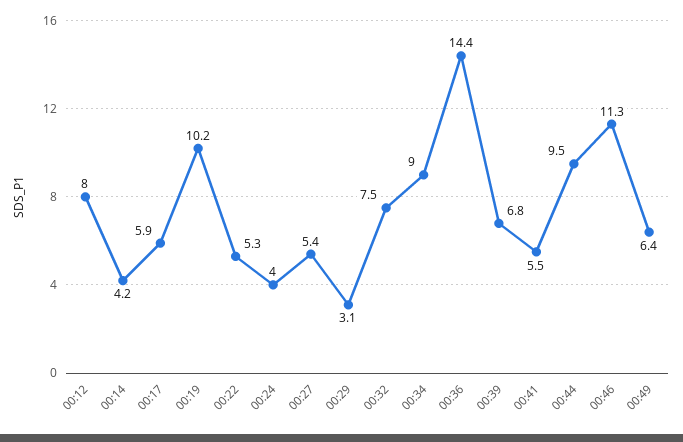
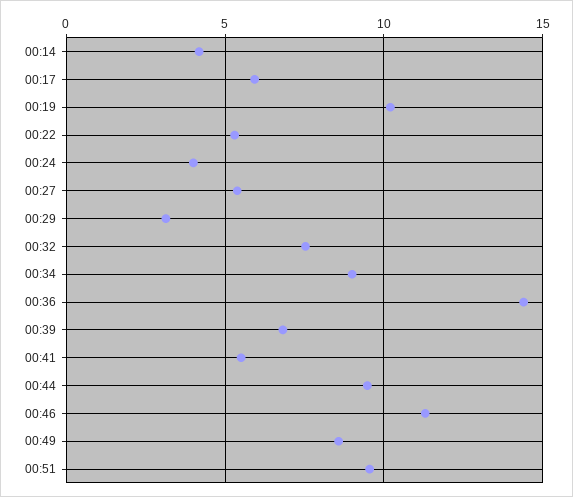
00:12: 8 -> none
00:49: 6.4 -> 8.5
00:51: none -> 9.5

